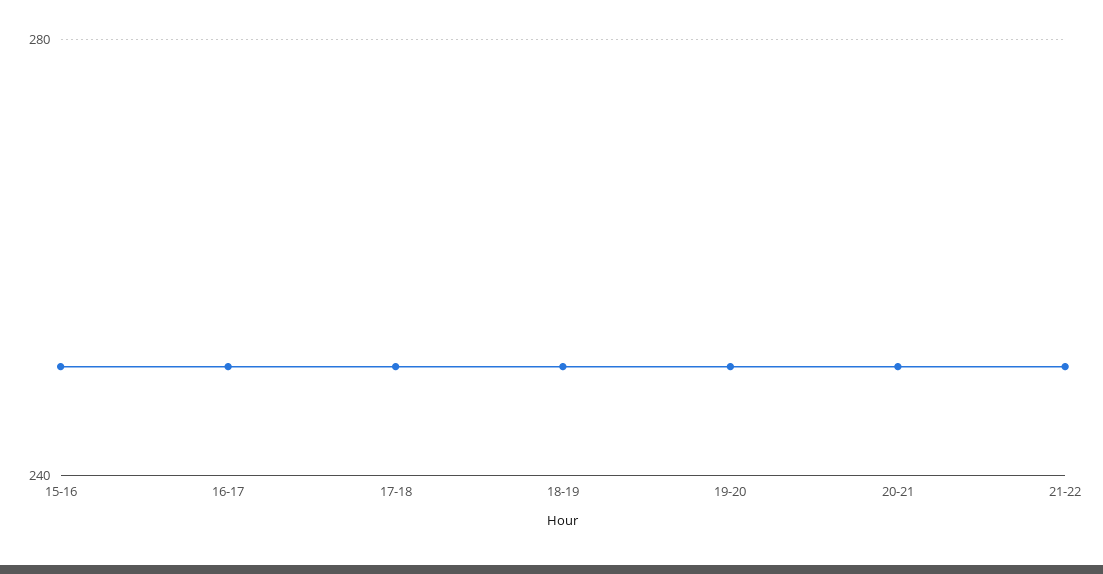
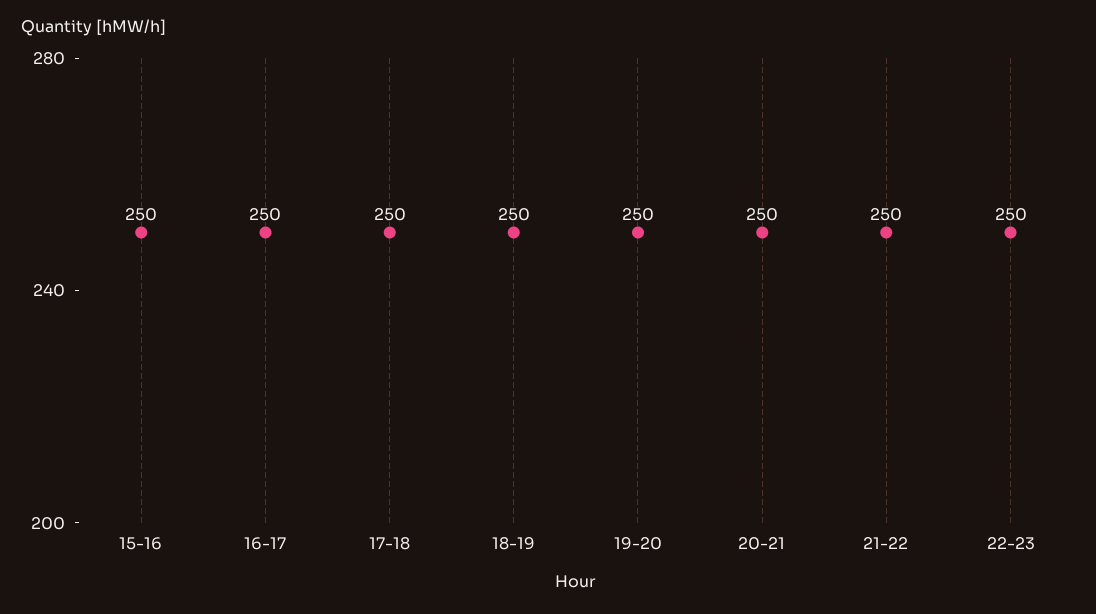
22-23: none -> 250

